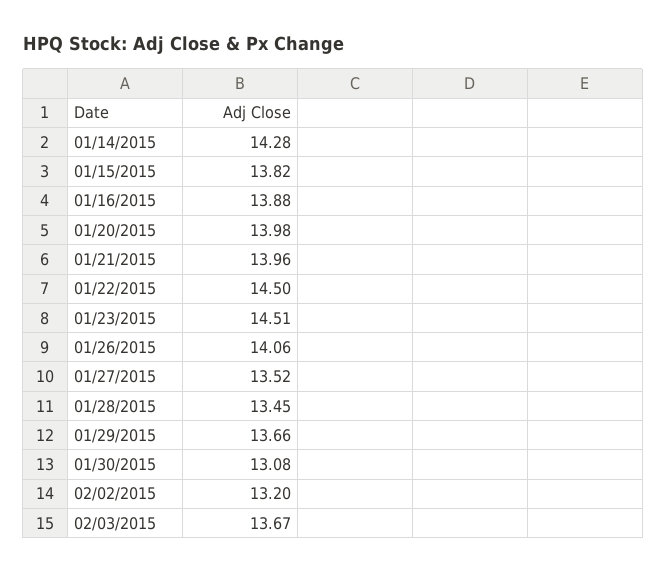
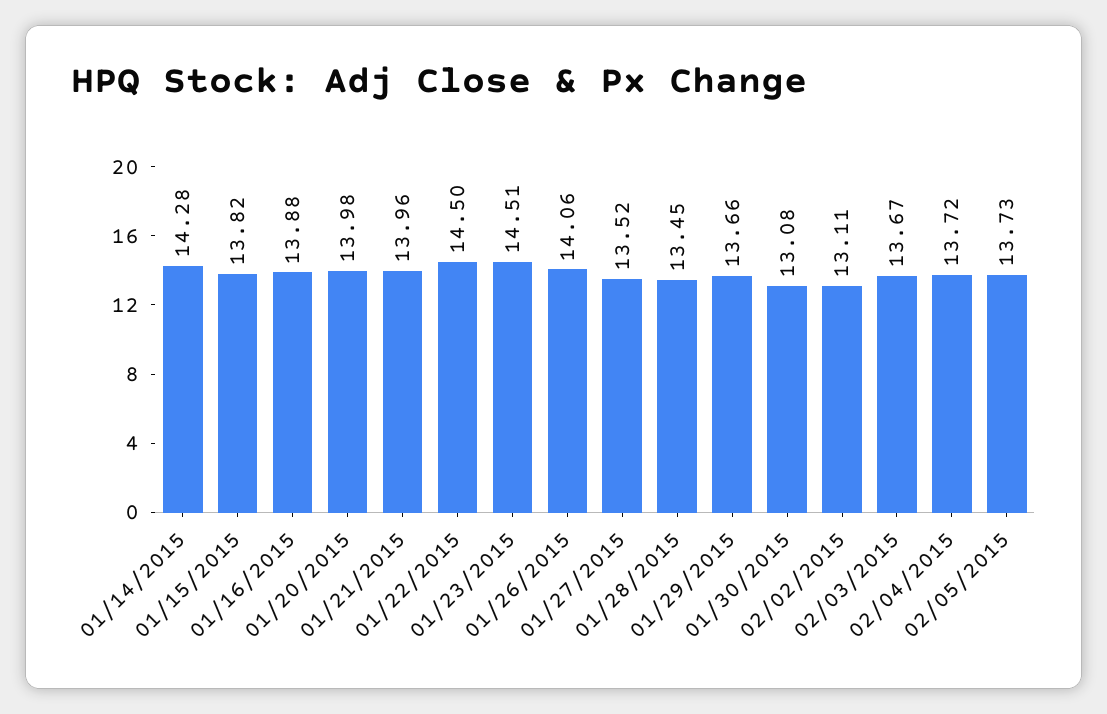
02/02/2015: 13.2 -> 13.11
02/04/2015: none -> 13.72
02/05/2015: none -> 13.73

